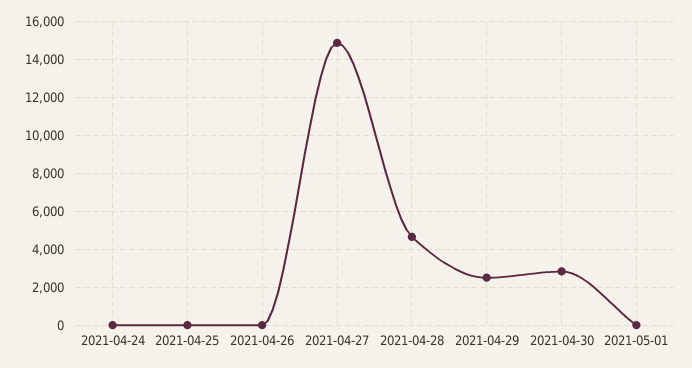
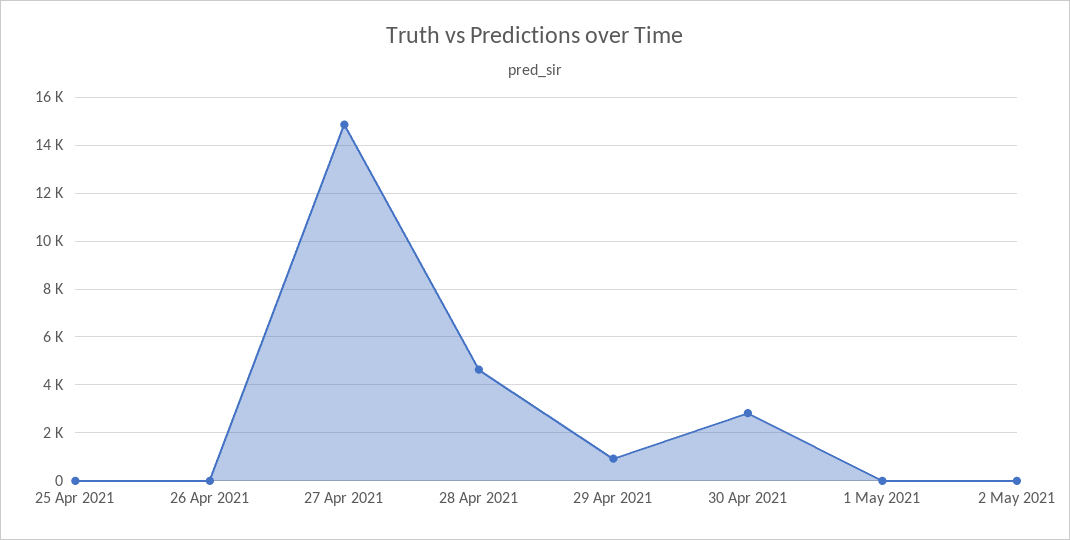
2021-04-24: 0 -> none
2021-04-29: 2500 -> 1000
2 May 2021: none -> 0

